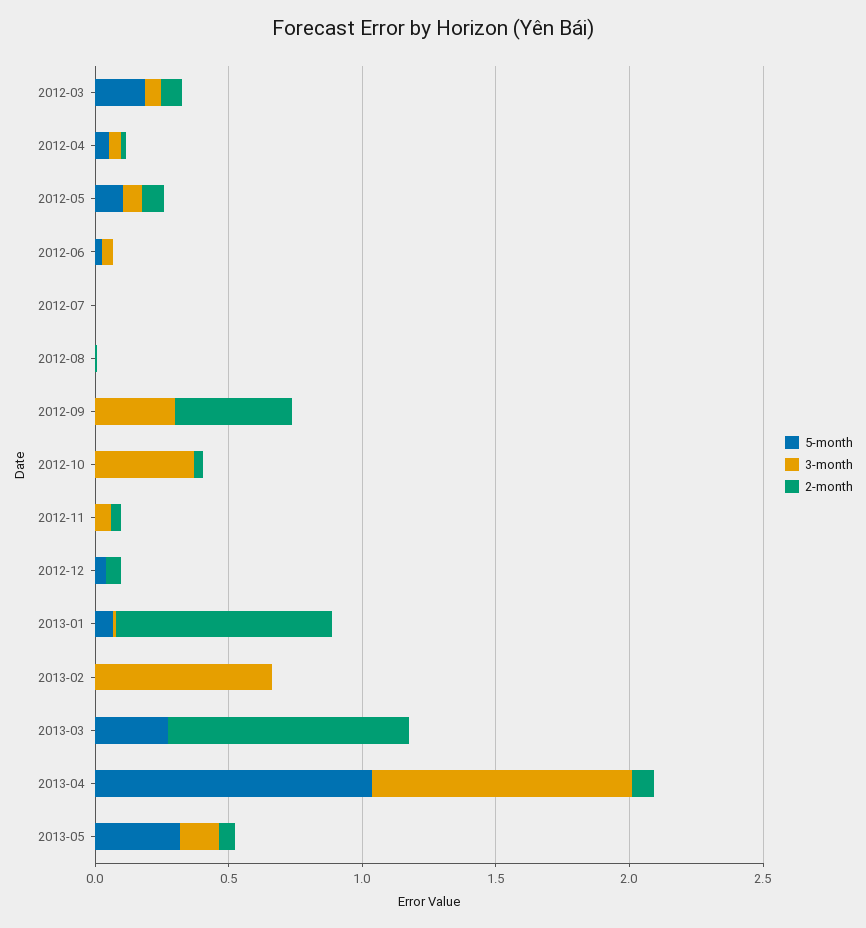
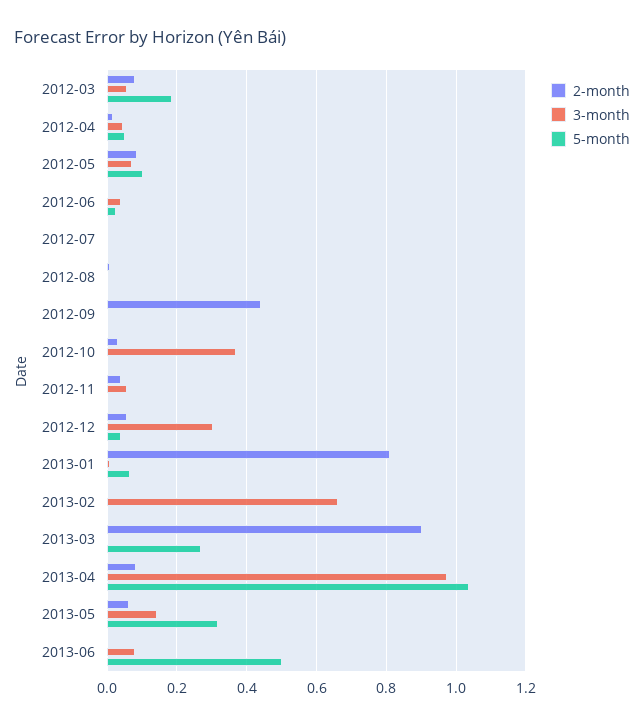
3-month, 2012-09: 0.3 -> 0
3-month, 2012-12: 0 -> 0.3
2-month, 2013-06: none -> 0
3-month, 2013-06: none -> 0.08
5-month, 2013-06: none -> 0.5

